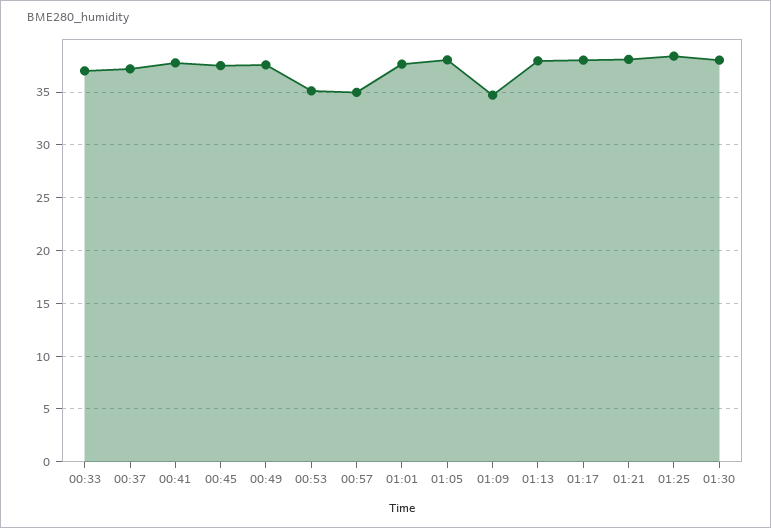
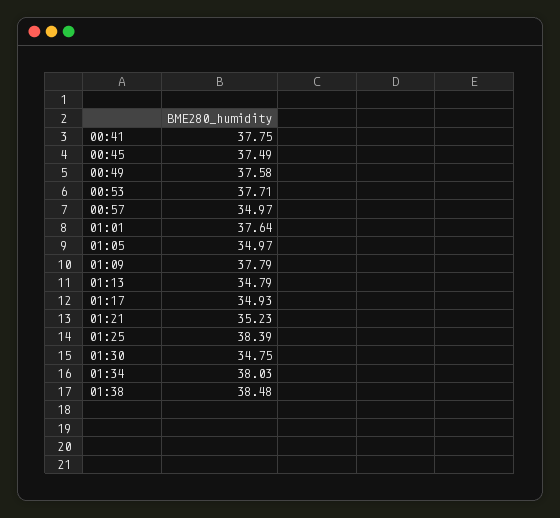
00:33: 37 -> none
00:37: 37 -> none
00:53: 35 -> 37.71
01:05: 38 -> 34.97
01:09: 35 -> 37.79
01:13: 38 -> 34.79
01:17: 38 -> 34.93
01:21: 38 -> 35.23
01:30: 38 -> 34.75
01:34: none -> 38.03
01:38: none -> 38.48

